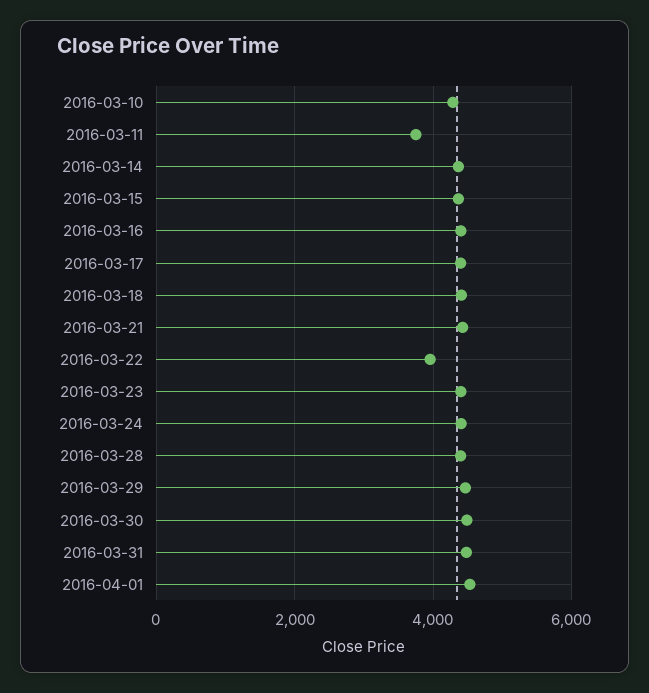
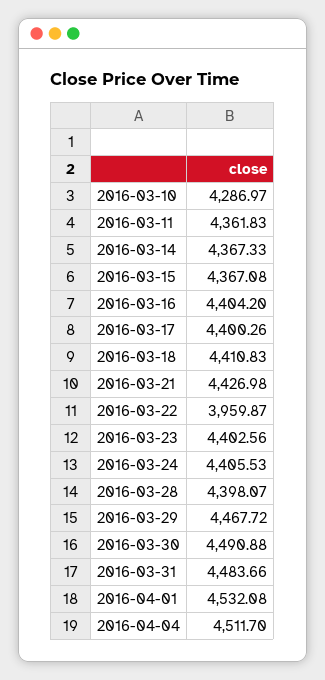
2016-03-11: 3800 -> 4361.83
2016-04-04: none -> 4511.7

